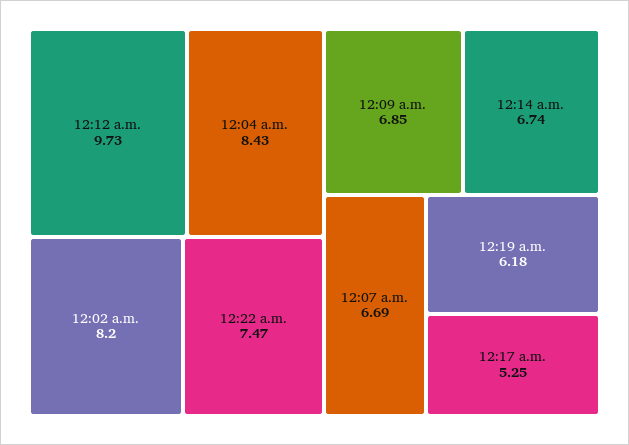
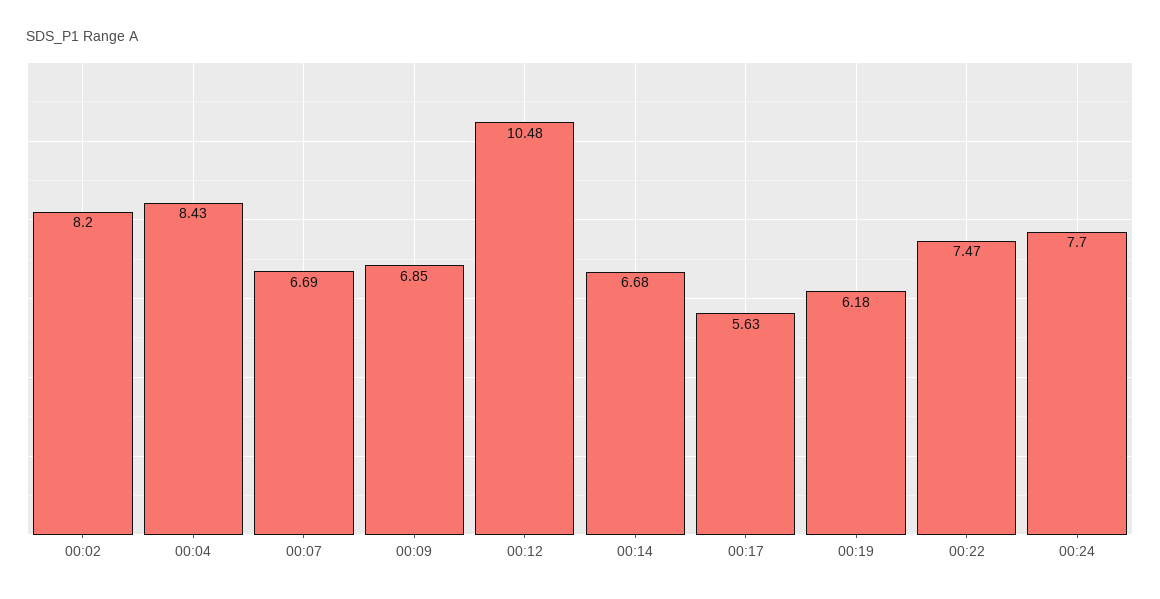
12:12 a.m.: 9.73 -> 10.48
12:14 a.m.: 6.74 -> 6.68
12:17 a.m.: 5.25 -> 5.63
00:24: none -> 7.7

